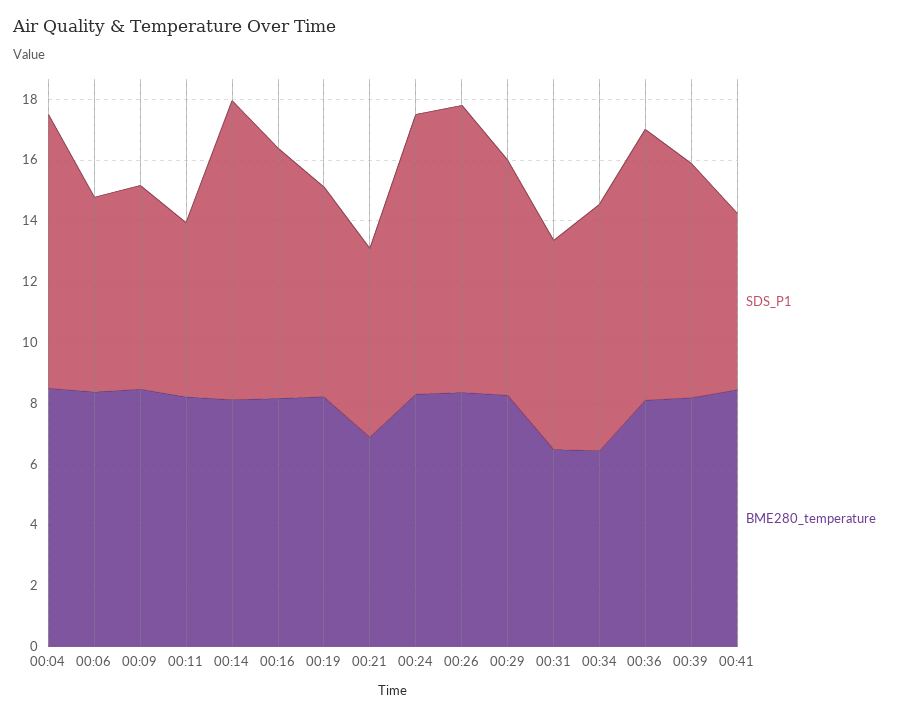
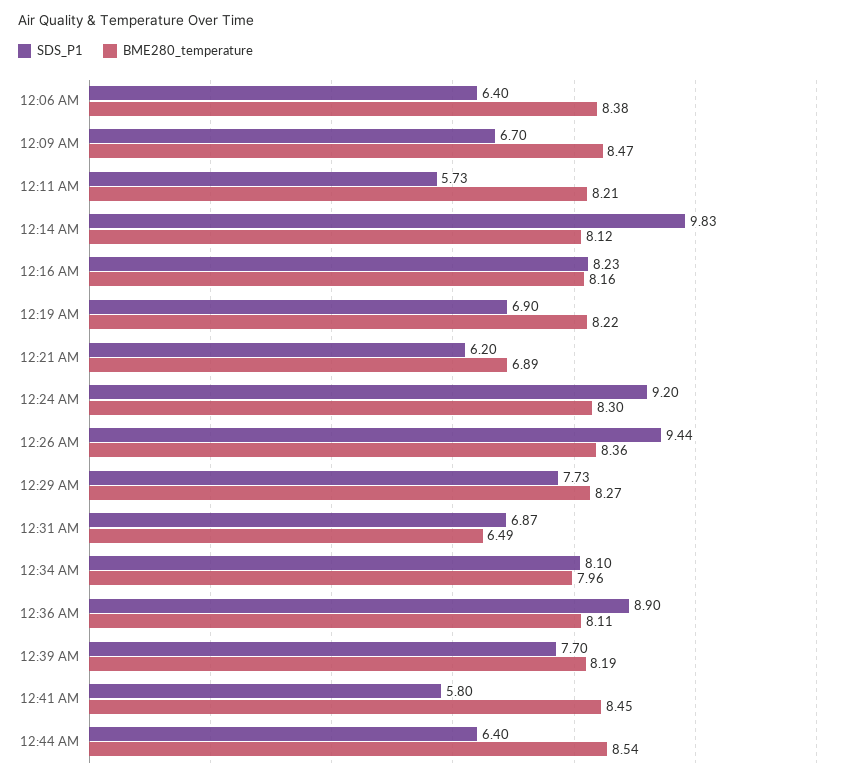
SDS_P1, 00:04: 9 -> none
BME280_temperature, 00:04: 8.5 -> none
BME280_temperature, 00:34: 6.5 -> 7.96
SDS_P1, 12:44 AM: none -> 6.4
BME280_temperature, 12:44 AM: none -> 8.54

